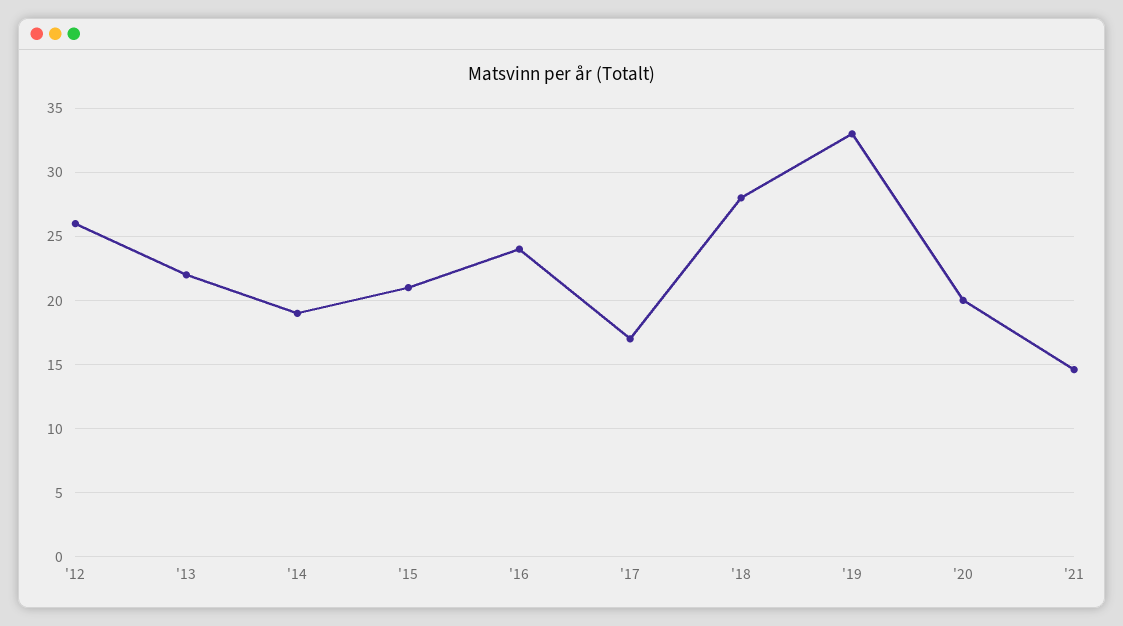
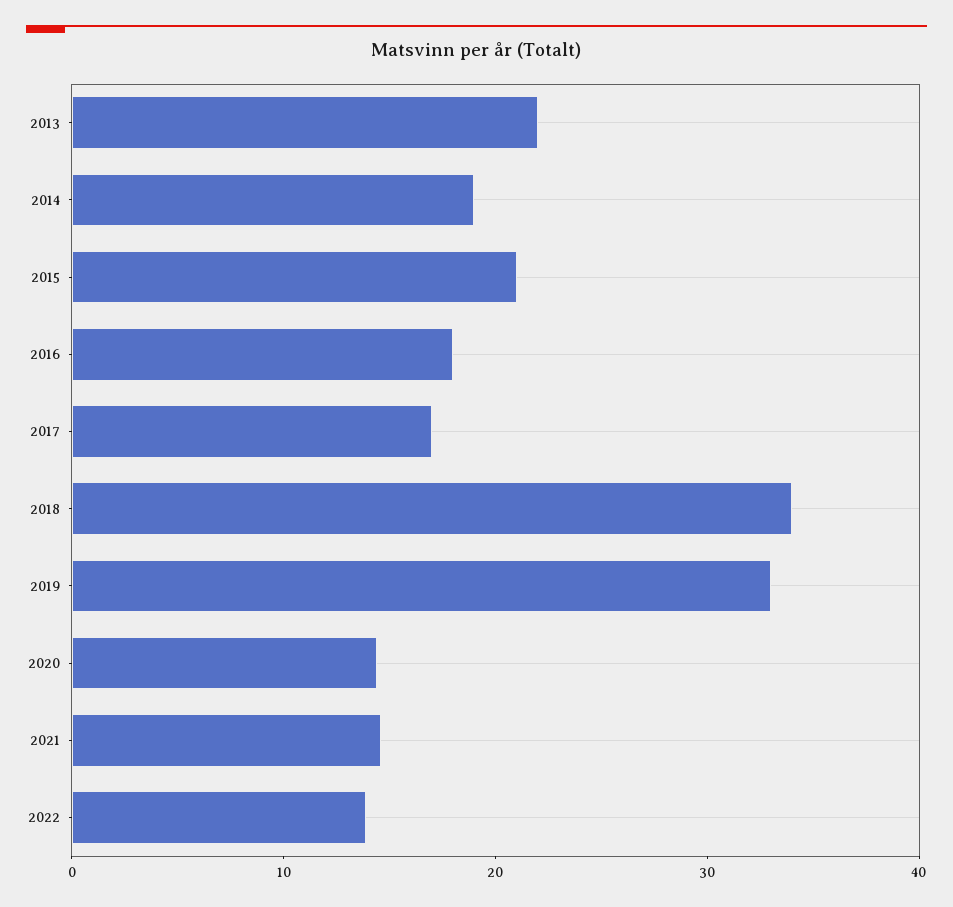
'12: 26 -> none
'16: 24 -> 18
'18: 28 -> 34
'20: 20 -> 14
2022: none -> 14

